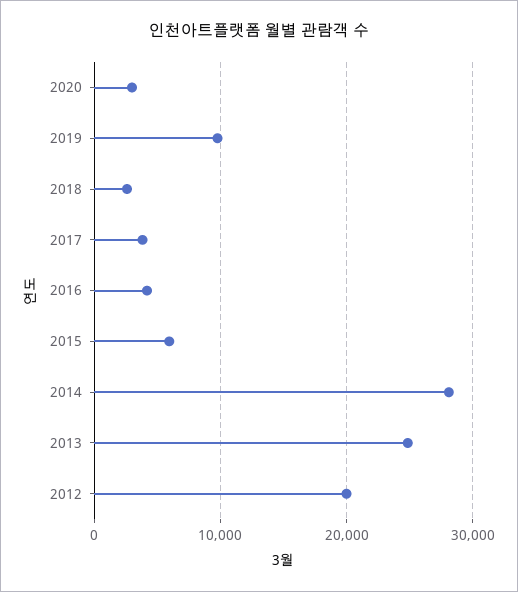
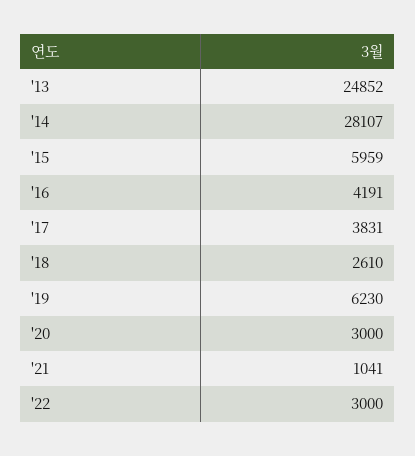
2019: 10000 -> 6230
2012: 20000 -> none
'21: none -> 1041
'22: none -> 3000

